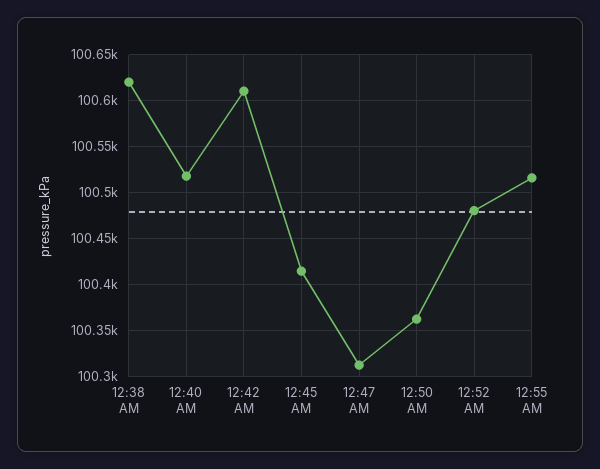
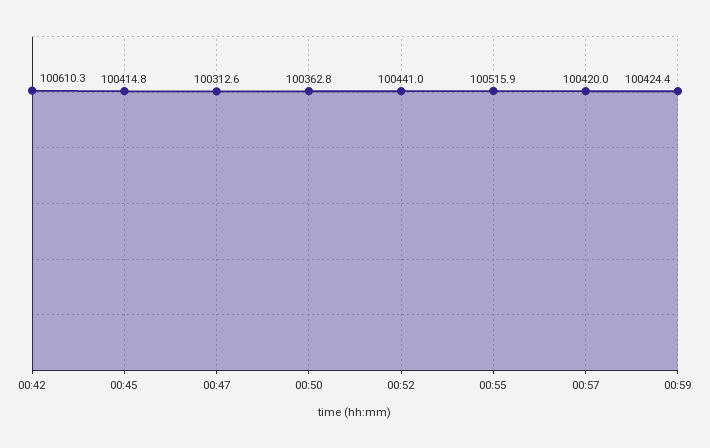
12:38 AM: 100620 -> none
12:40 AM: 100520 -> none
12:52 AM: 100480 -> 100441
00:57: none -> 100420
00:59: none -> 100424.4

